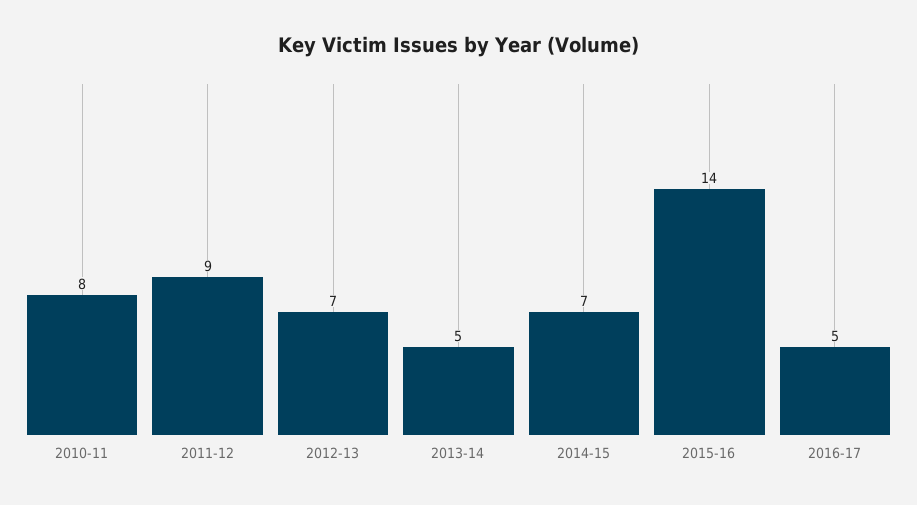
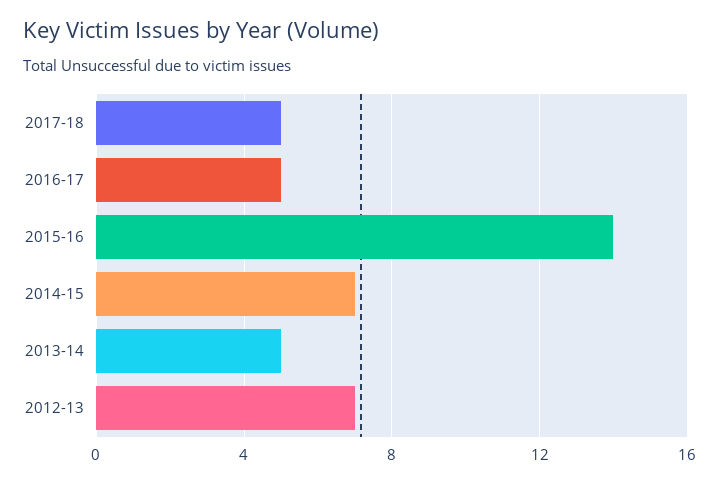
2010-11: 8 -> none
2011-12: 9 -> none
2017-18: none -> 5

